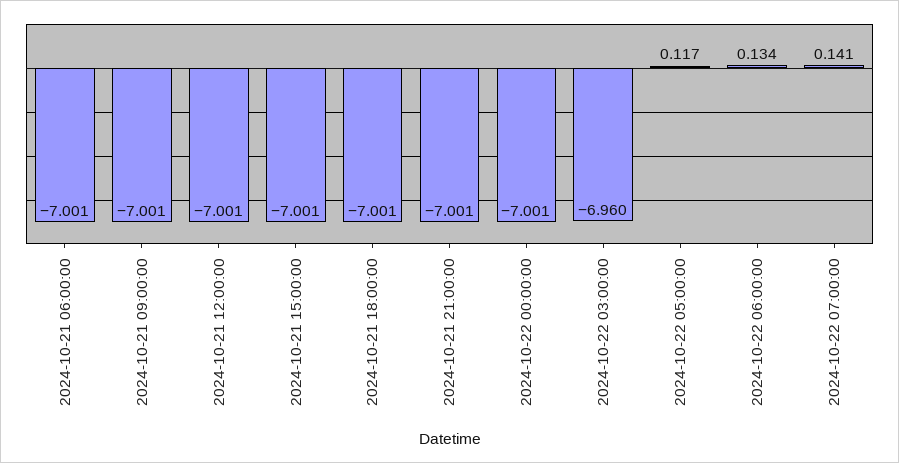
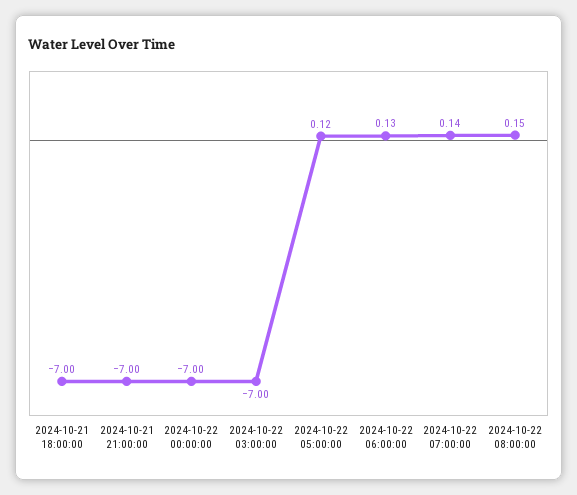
2024-10-21 06:00:00: -7.001 -> none
2024-10-21 09:00:00: -7.001 -> none
2024-10-21 12:00:00: -7.001 -> none
2024-10-21 15:00:00: -7.001 -> none
2024-10-22 03:00:00: -6.96 -> -7
2024-10-22 08:00:00: none -> 0.15

